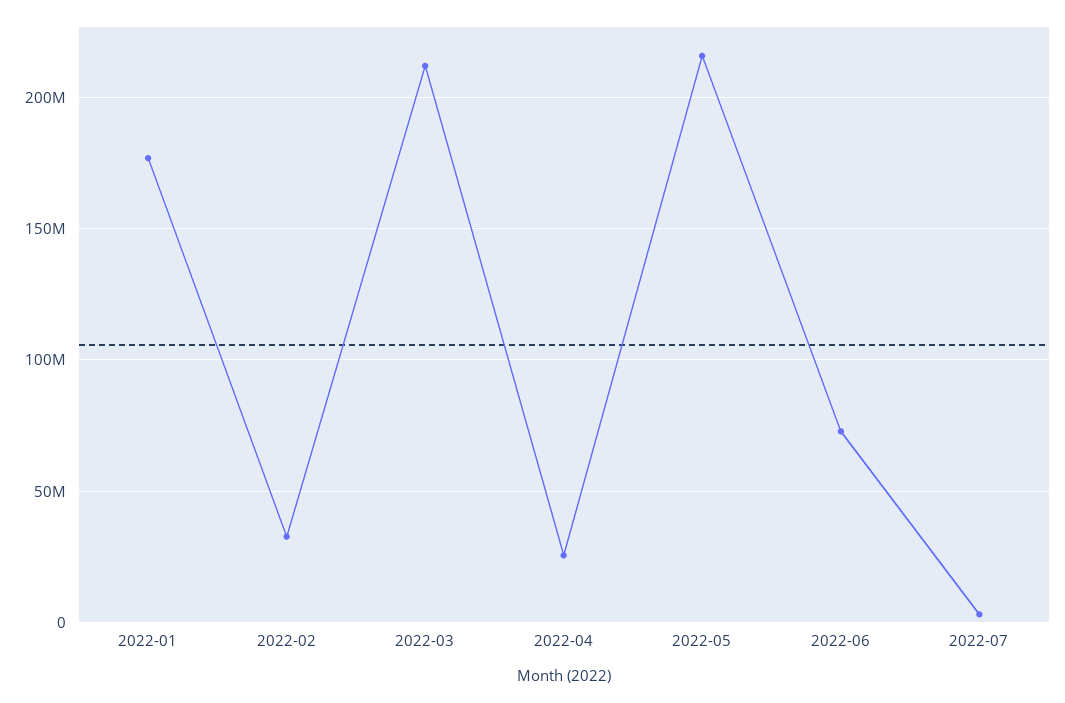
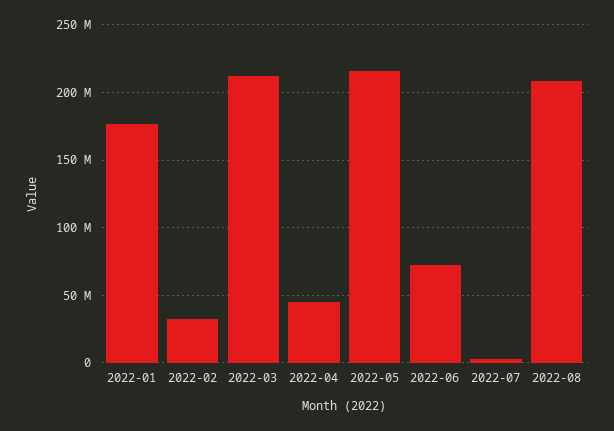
2022-04: 25000000 -> 45000000
2022-08: none -> 210000000

